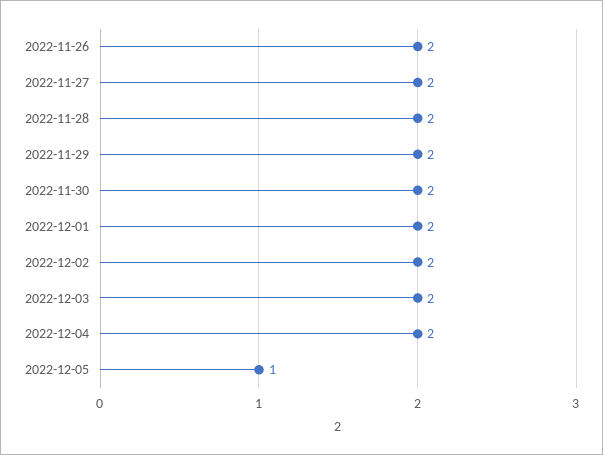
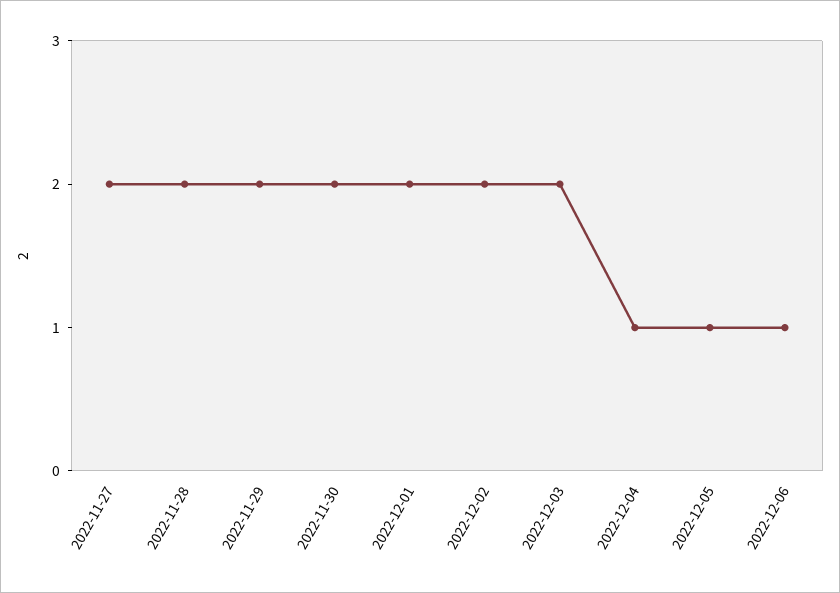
2022-11-26: 2 -> none
2022-12-04: 2 -> 1
2022-12-06: none -> 1

